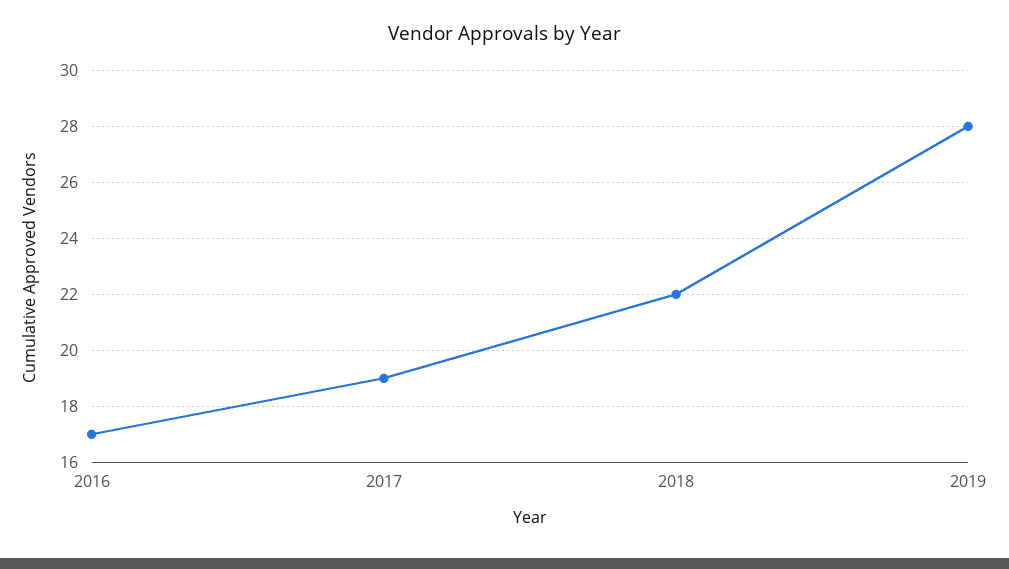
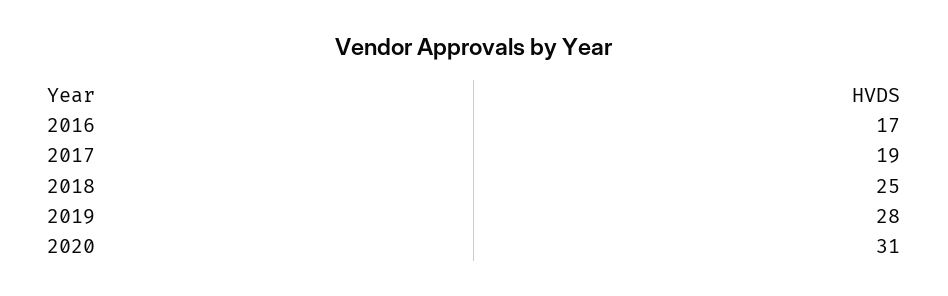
2018: 22 -> 25
2020: none -> 31

